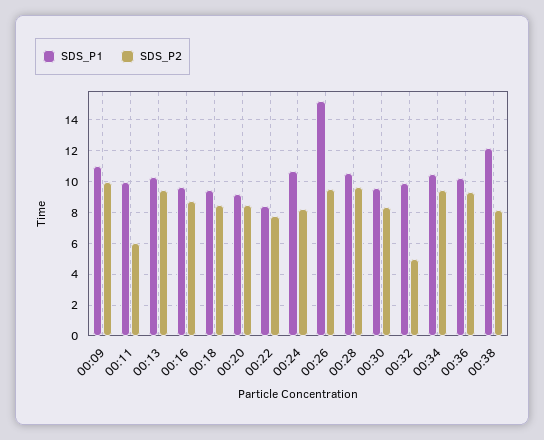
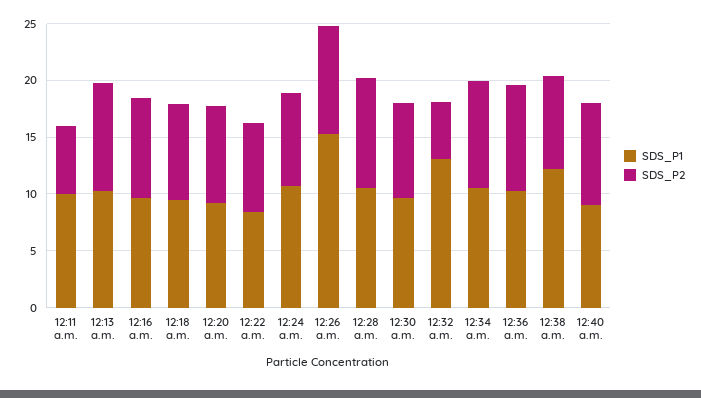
SDS_P1, 00:09: 11 -> none
SDS_P2, 00:09: 10 -> none
SDS_P1, 00:32: 10 -> 13
SDS_P1, 12:40 a.m.: none -> 9
SDS_P2, 12:40 a.m.: none -> 9

